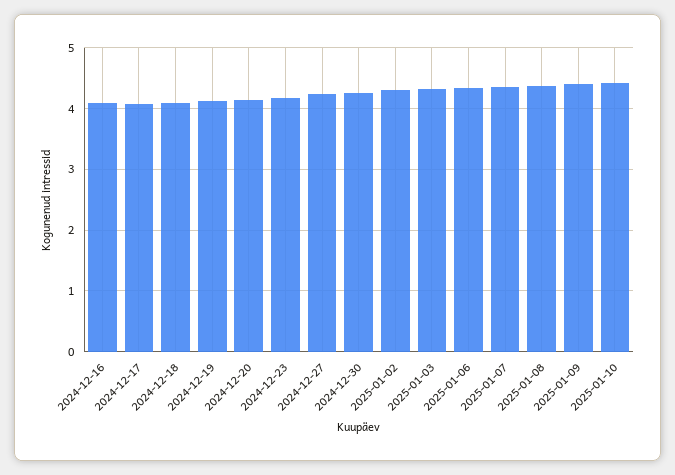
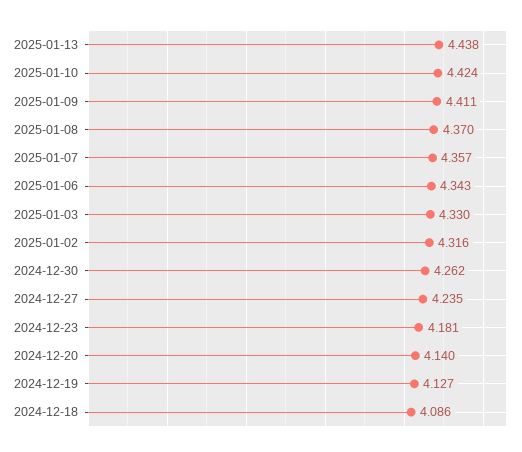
2024-12-16: 4.1 -> none
2024-12-17: 4.1 -> none
2025-01-13: none -> 4.438

